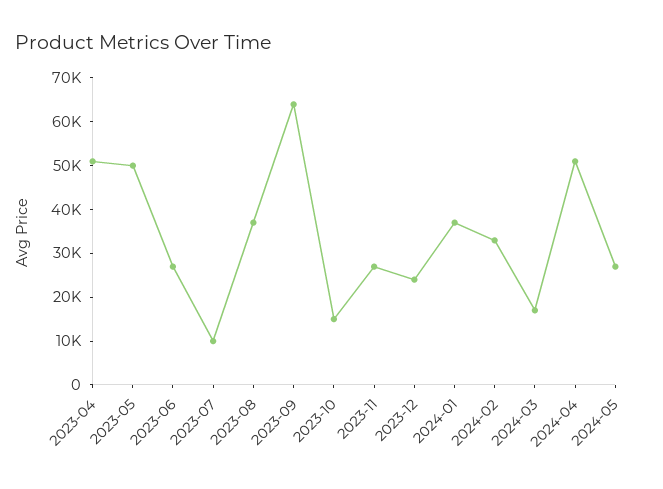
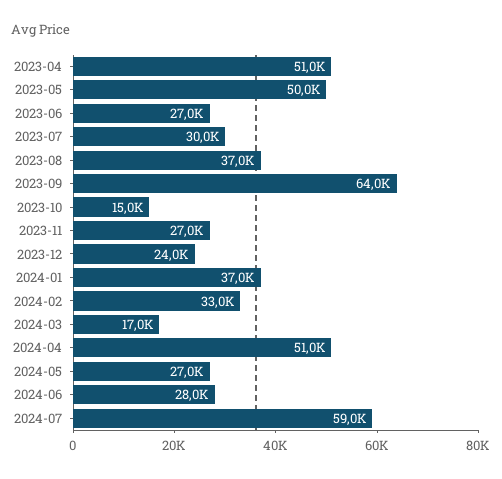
2023-07: 10000 -> 30000
2024-06: none -> 28000
2024-07: none -> 59000

